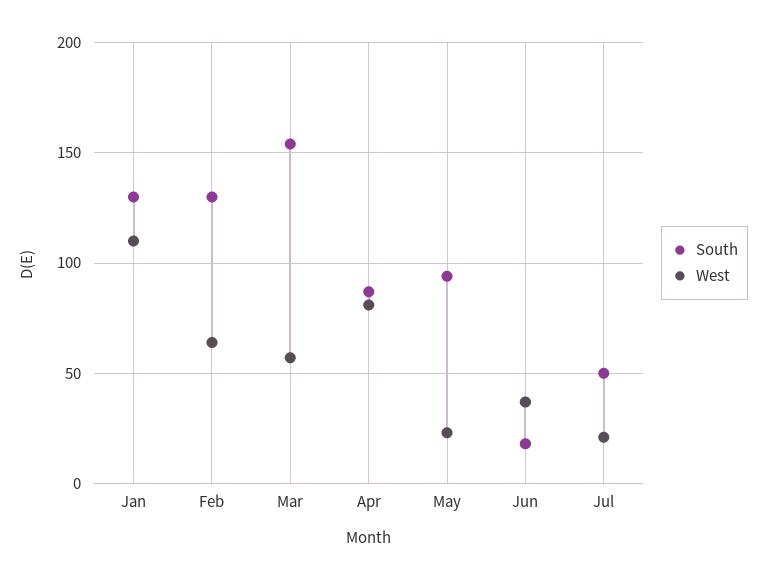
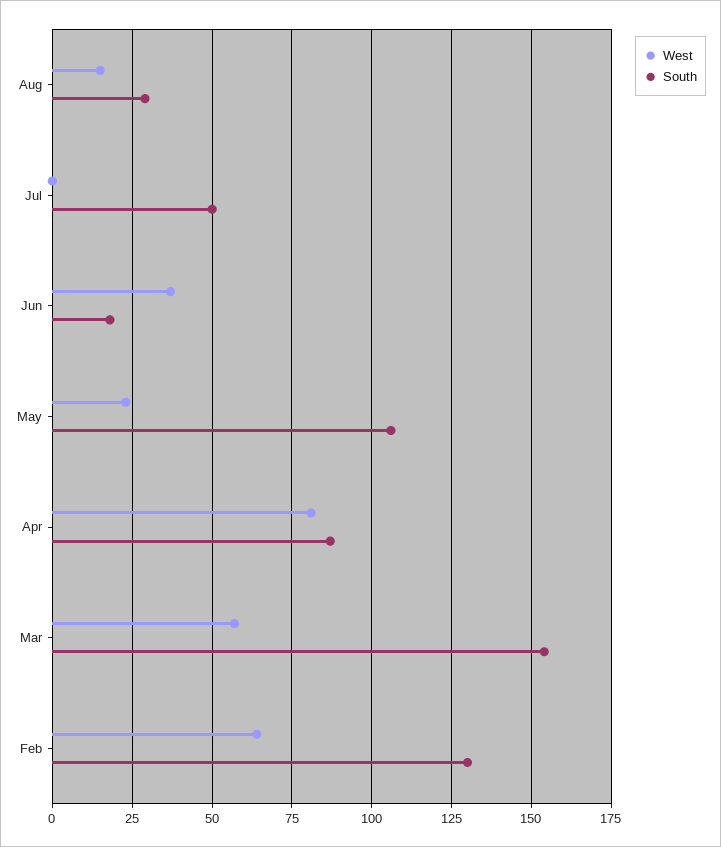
South, Jan: 130 -> none
West, Jan: 110 -> none
South, May: 95 -> 105
West, Jul: 20 -> 0
West, Aug: none -> 15
South, Aug: none -> 30

